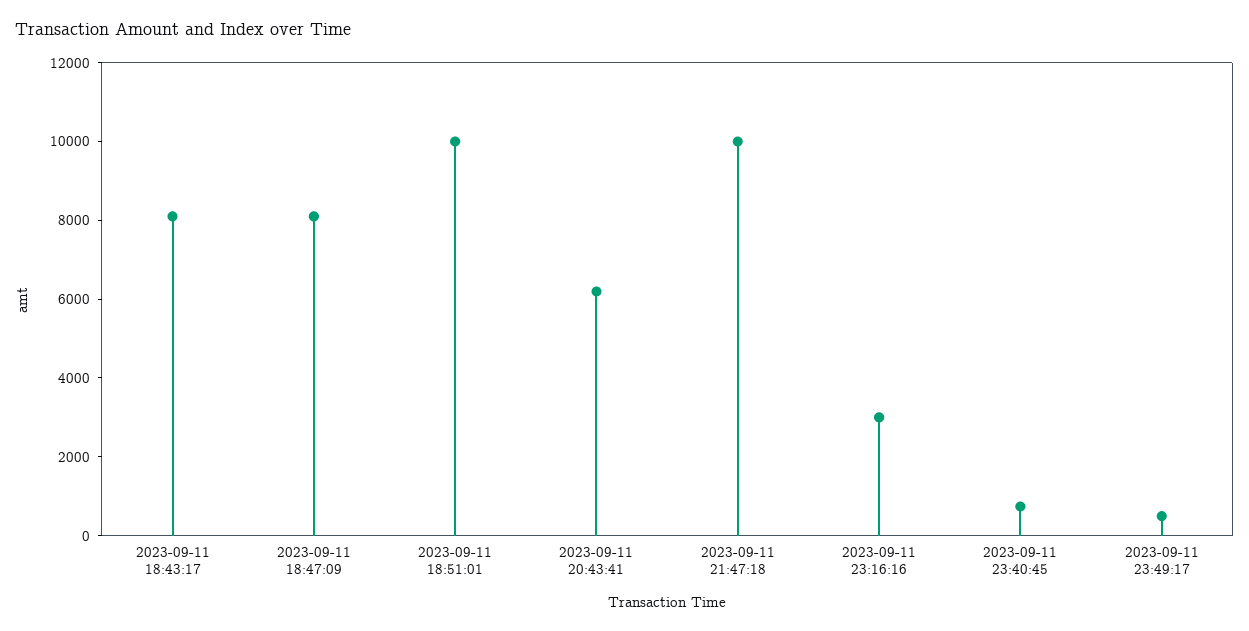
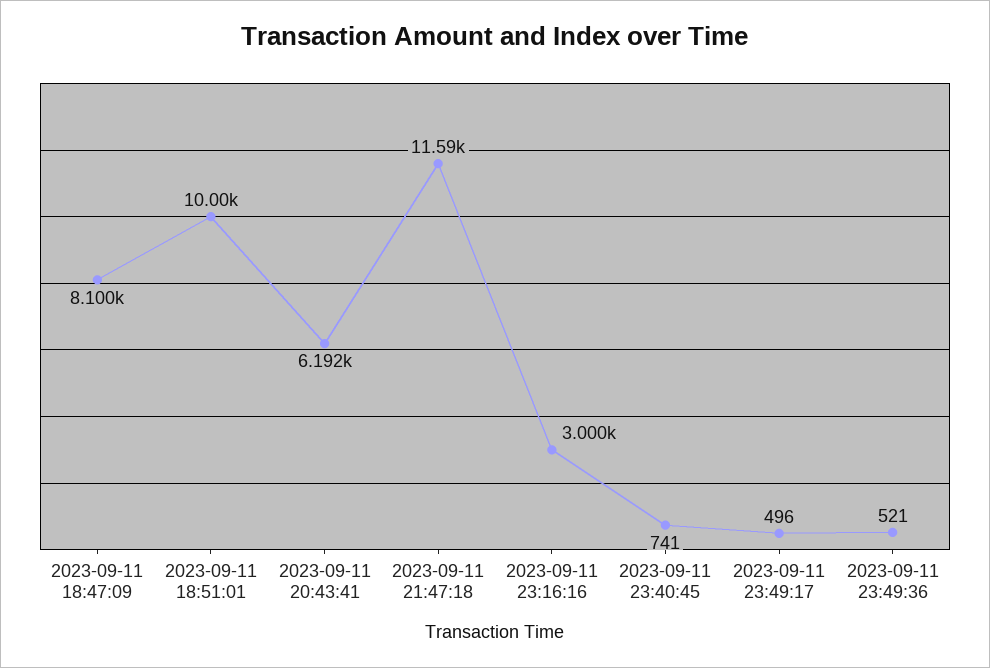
2023-09-11 18:43:17: 8000 -> none
2023-09-11 21:47:18: 10000 -> 11590
2023-09-11 23:49:36: none -> 521

